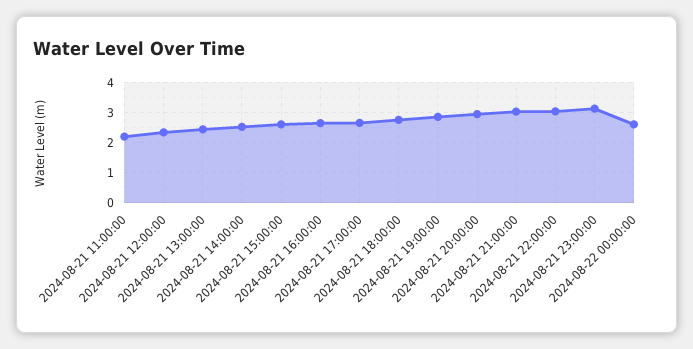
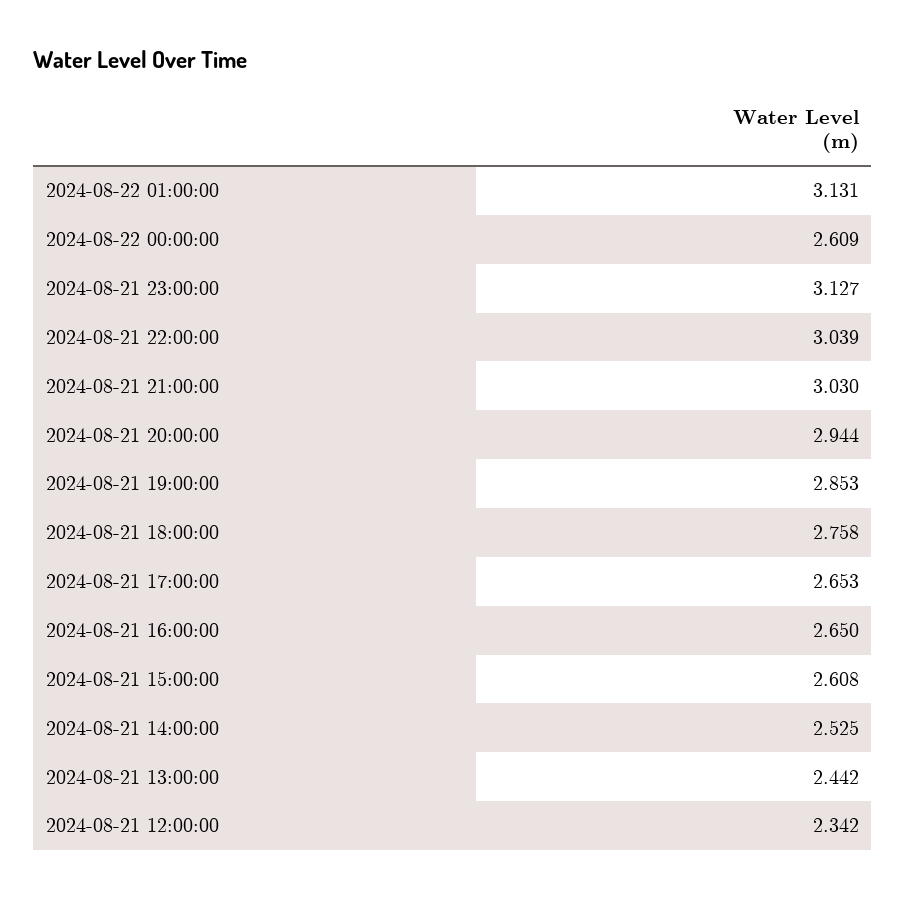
2024-08-21 11:00:00: 2.2 -> none
2024-08-22 01:00:00: none -> 3.131

